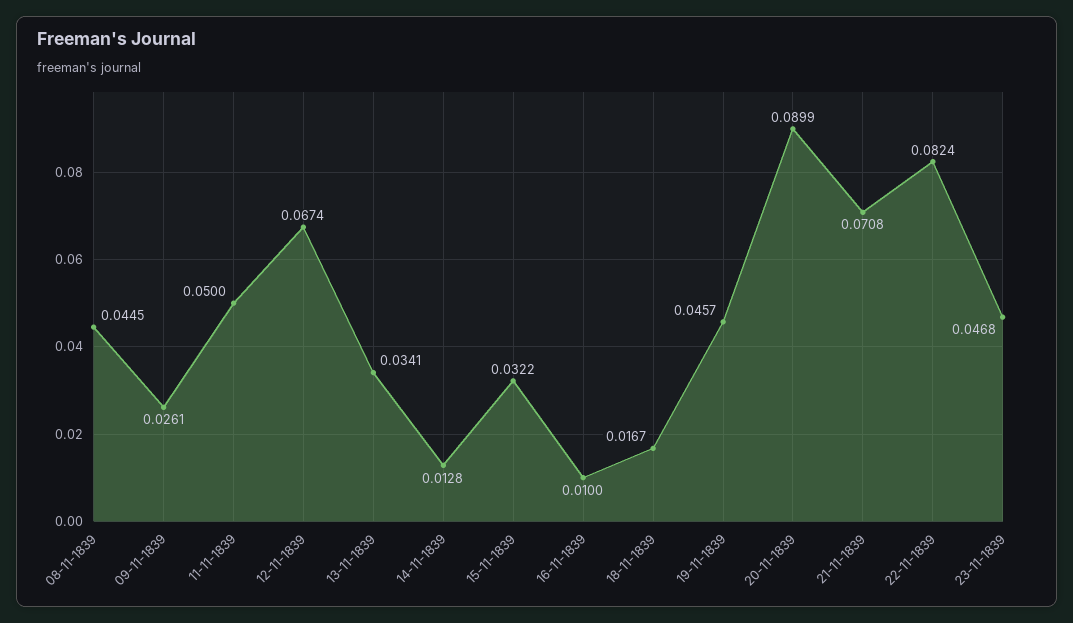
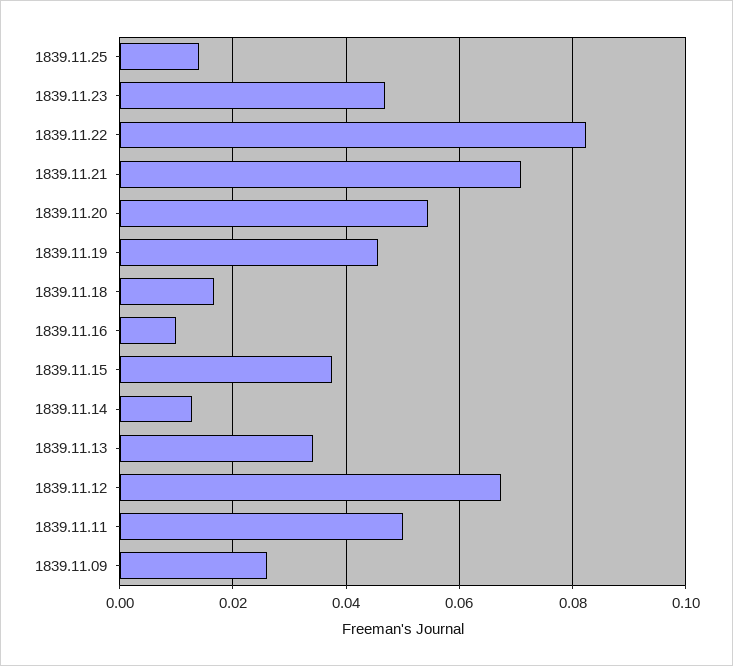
08-11-1839: 0.0445 -> none
15-11-1839: 0.0322 -> 0.038
20-11-1839: 0.0899 -> 0.054
1839.11.25: none -> 0.014

